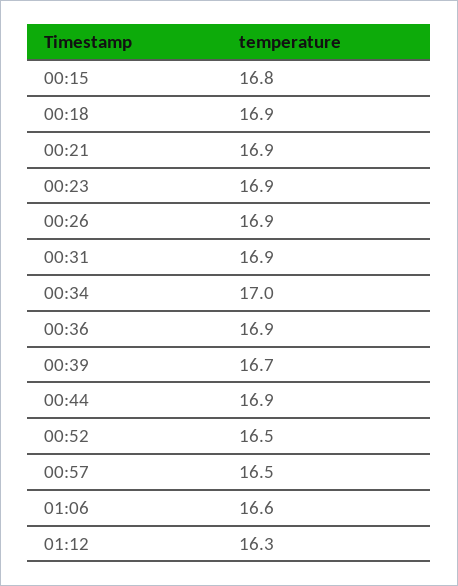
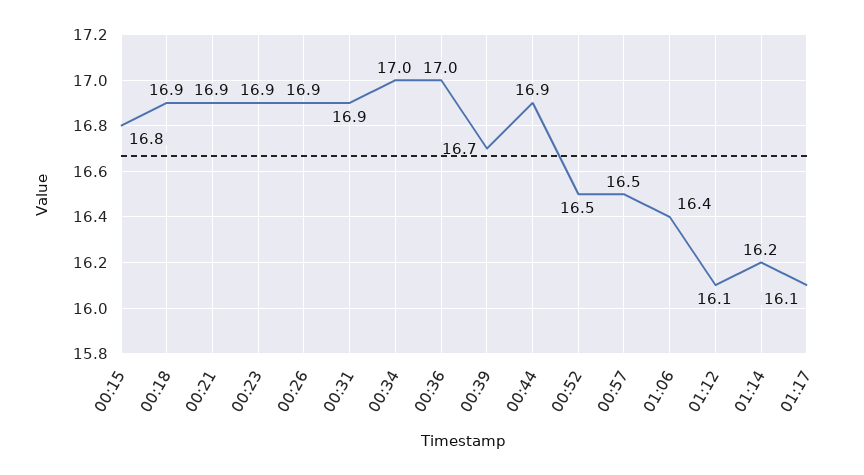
00:36: 16.9 -> 17
01:06: 16.6 -> 16.4
01:12: 16.3 -> 16.1
01:14: none -> 16.2
01:17: none -> 16.1

